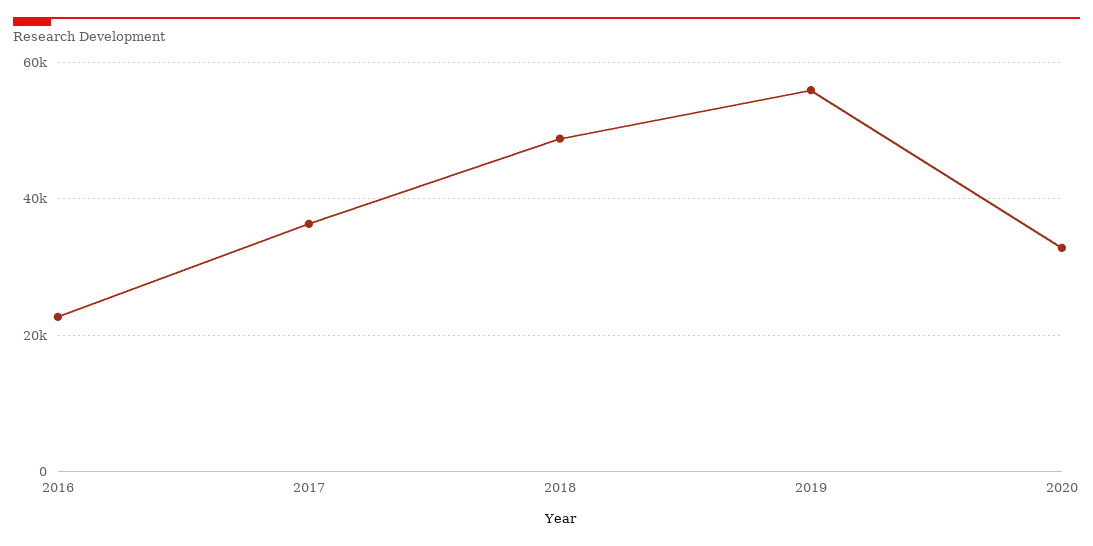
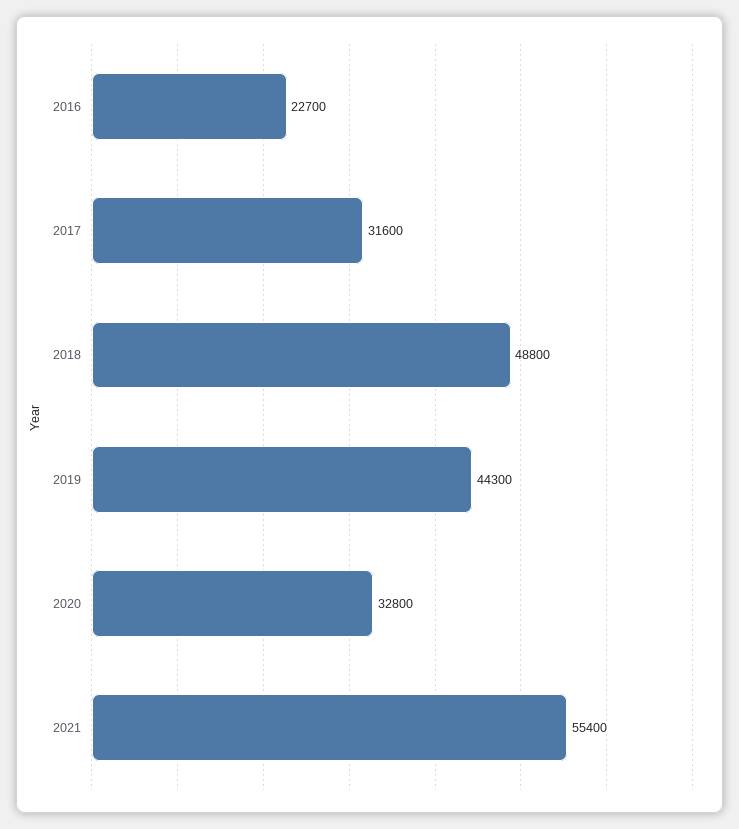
2017: 36000 -> 31600
2019: 56000 -> 44300
2021: none -> 55400

